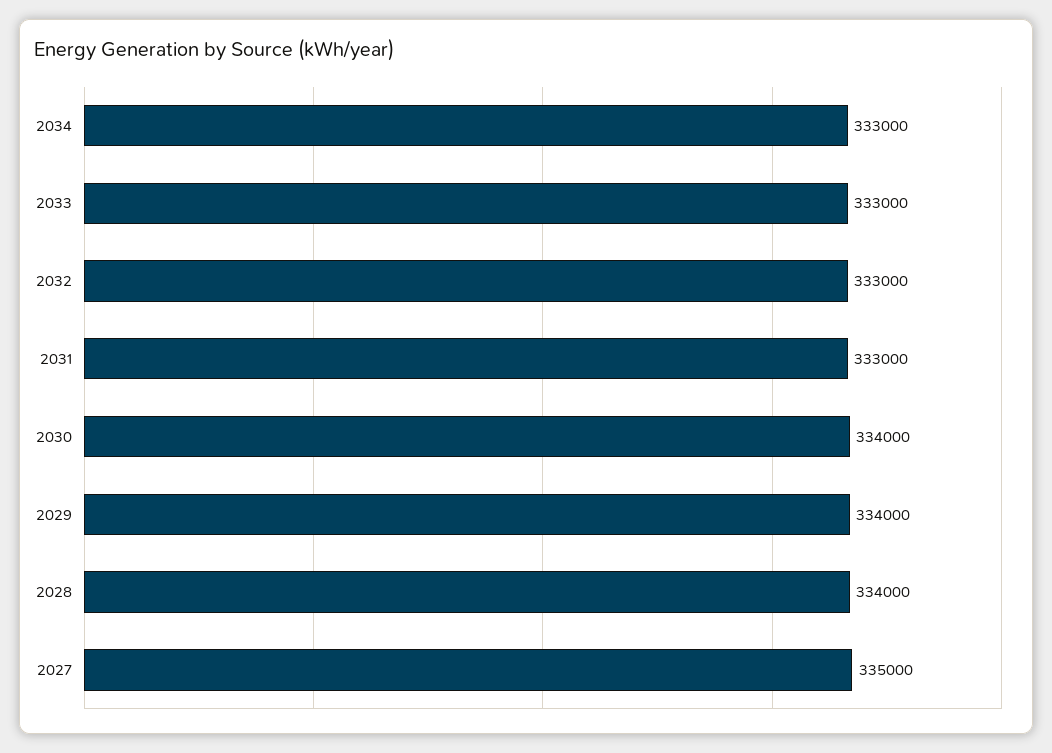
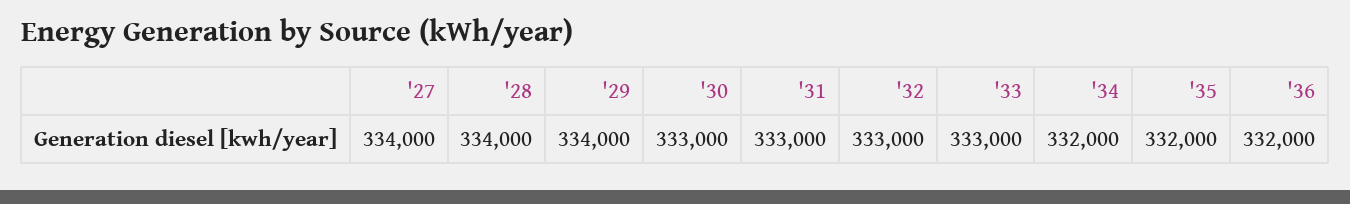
2034: 333000 -> 332000
2030: 334000 -> 333000
2027: 335000 -> 334000
'35: none -> 332000
'36: none -> 332000

